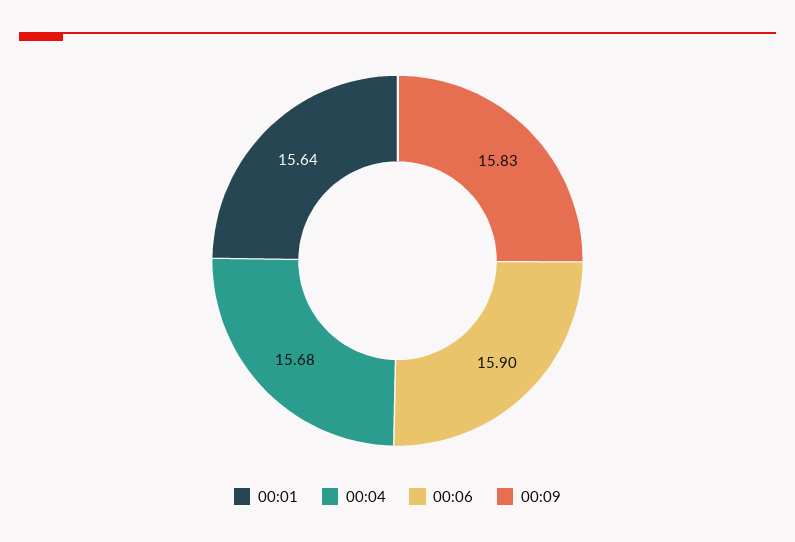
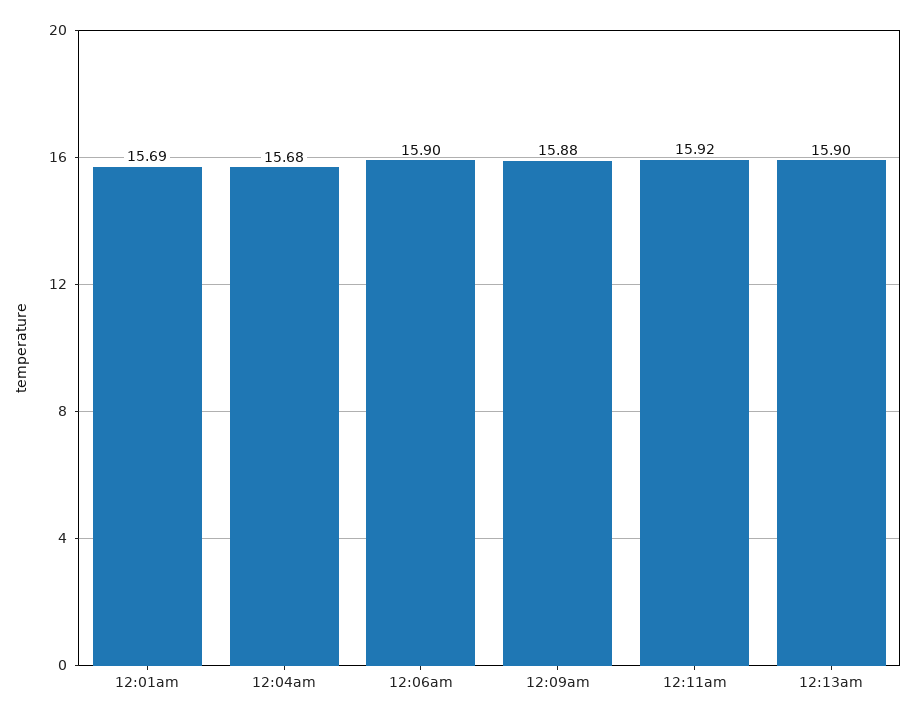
00:01: 15.64 -> 15.69
00:09: 15.83 -> 15.88
12:11am: none -> 15.92
12:13am: none -> 15.9

